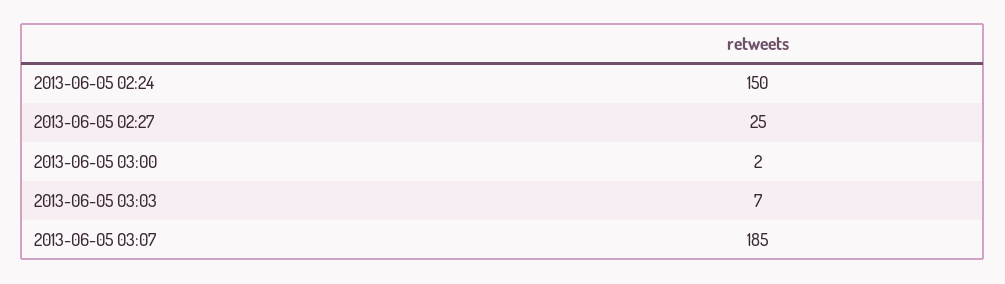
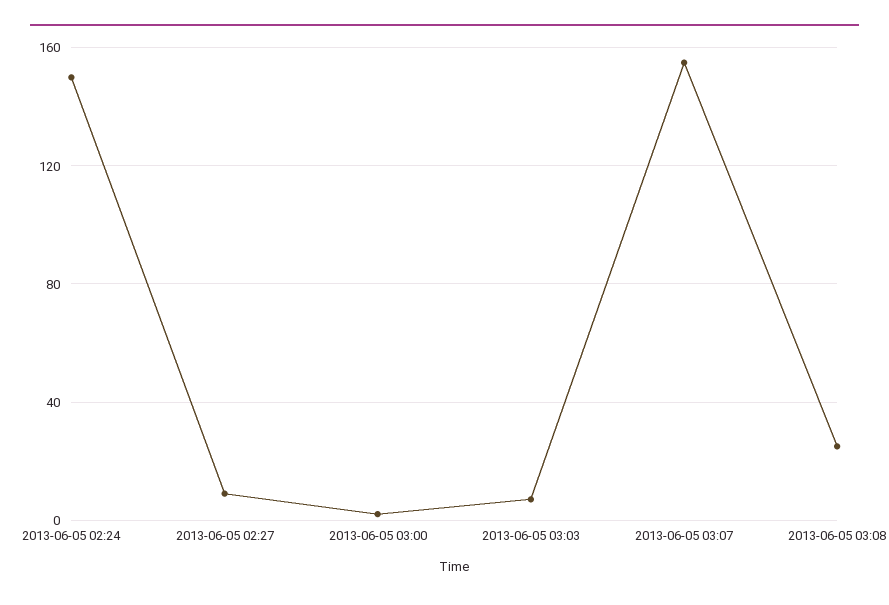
2013-06-05 02:27: 25 -> 10
2013-06-05 03:07: 185 -> 155
2013-06-05 03:08: none -> 25

